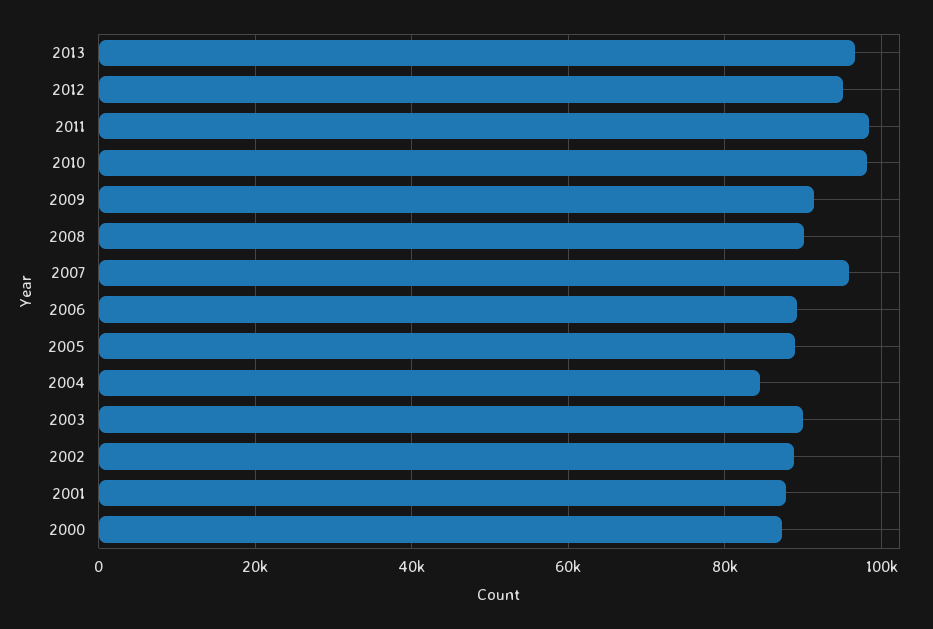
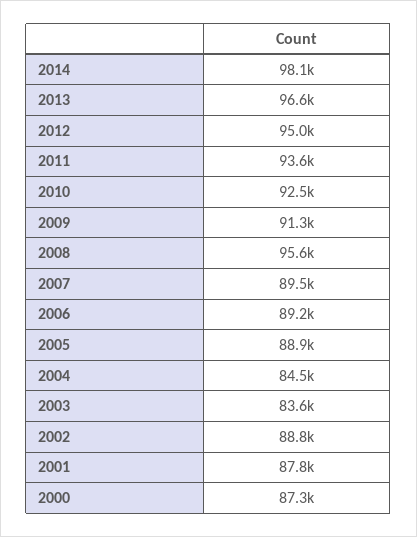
2011: 98000 -> 93600
2010: 98000 -> 92500
2008: 90000 -> 95600
2007: 96000 -> 89500
2003: 90000 -> 83600
2014: none -> 98100

